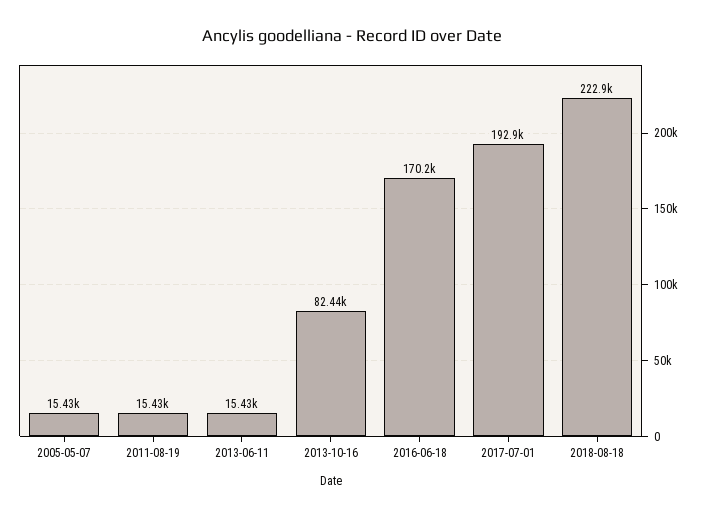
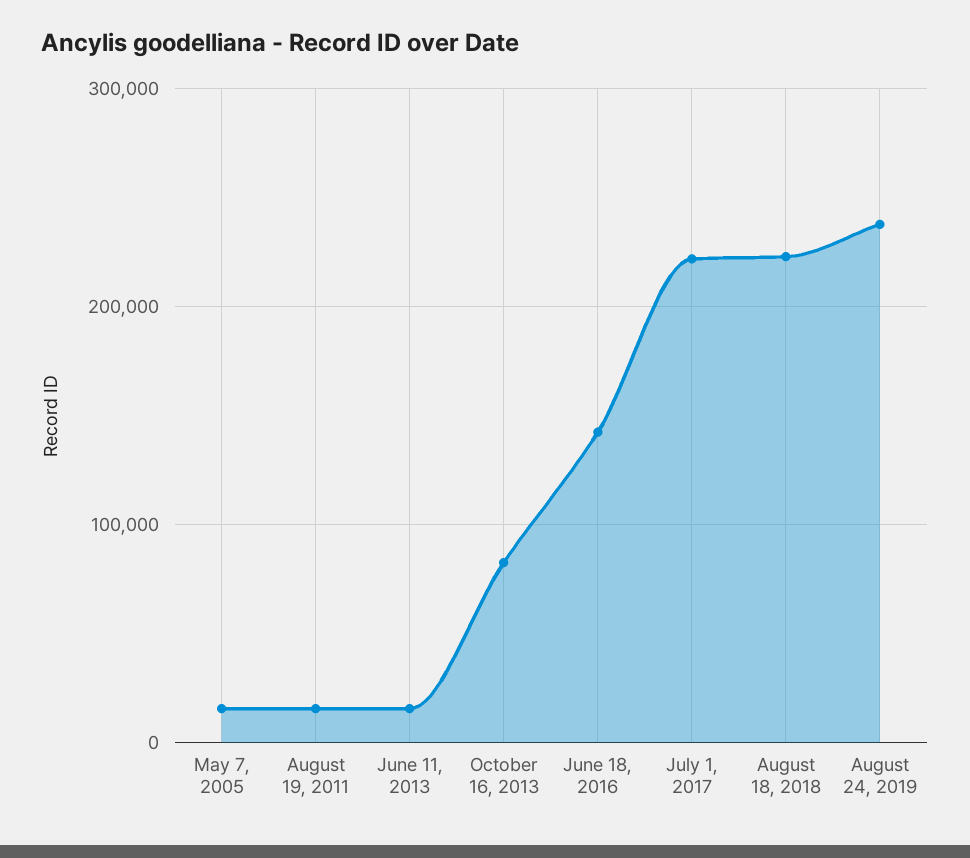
2016-06-18: 170200 -> 140000
2017-07-01: 192900 -> 220000
August 24, 2019: none -> 240000

